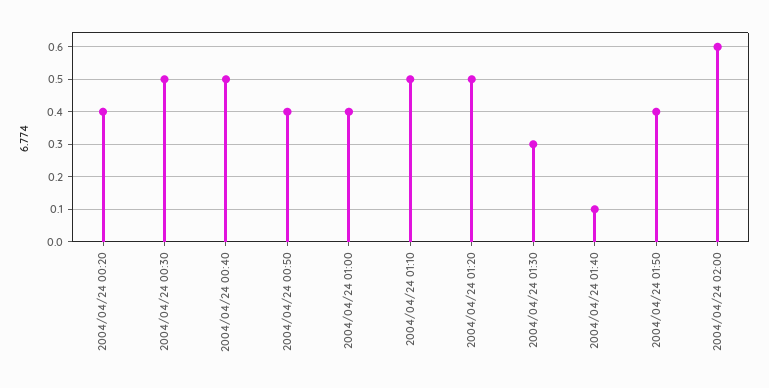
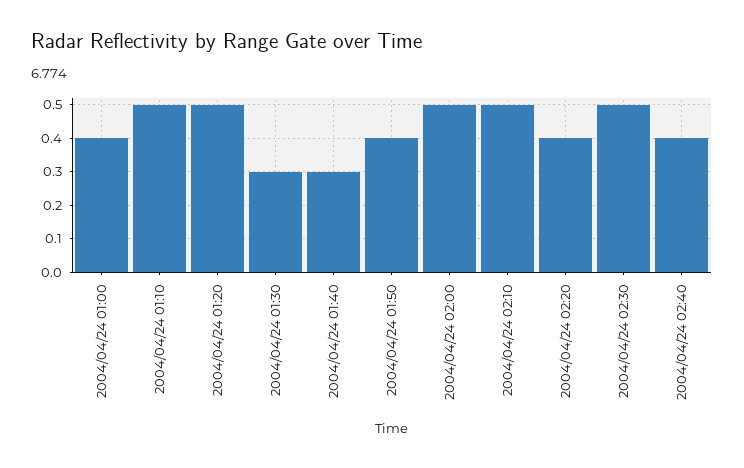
2004/04/24 00:20: 0.4 -> none
2004/04/24 00:30: 0.5 -> none
2004/04/24 00:40: 0.5 -> none
2004/04/24 00:50: 0.4 -> none
2004/04/24 01:40: 0.1 -> 0.3
2004/04/24 02:00: 0.6 -> 0.5
2004/04/24 02:10: none -> 0.5
2004/04/24 02:20: none -> 0.4
2004/04/24 02:30: none -> 0.5
2004/04/24 02:40: none -> 0.4

